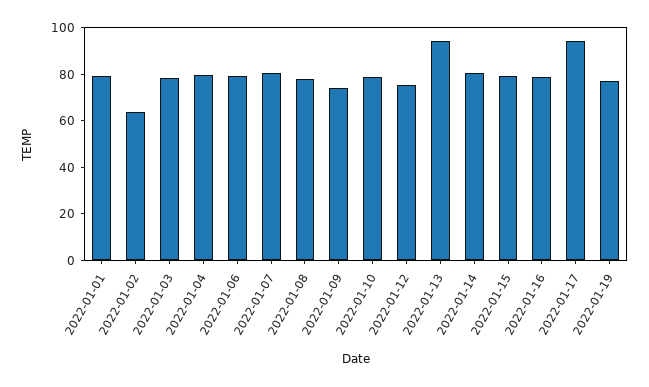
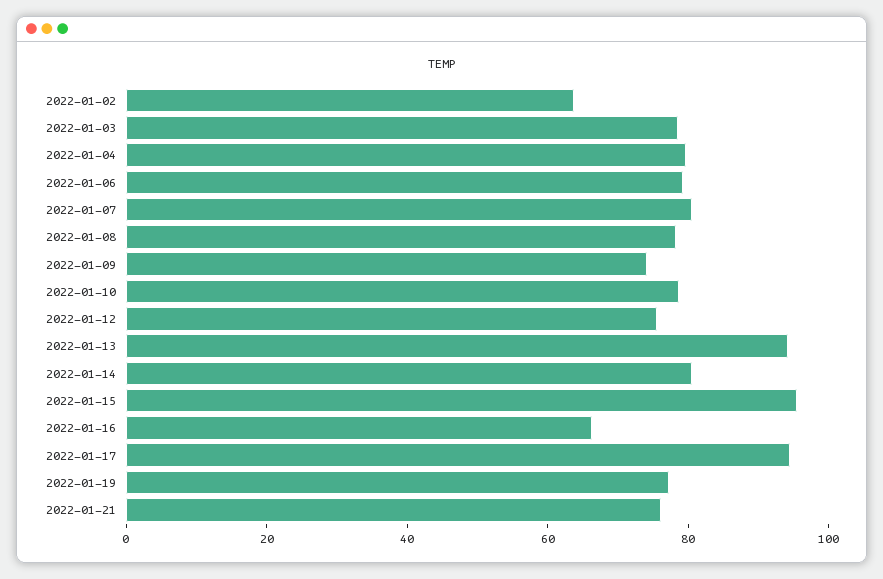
2022-01-01: 80 -> none
2022-01-15: 80 -> 95
2022-01-16: 80 -> 65
2022-01-21: none -> 75

